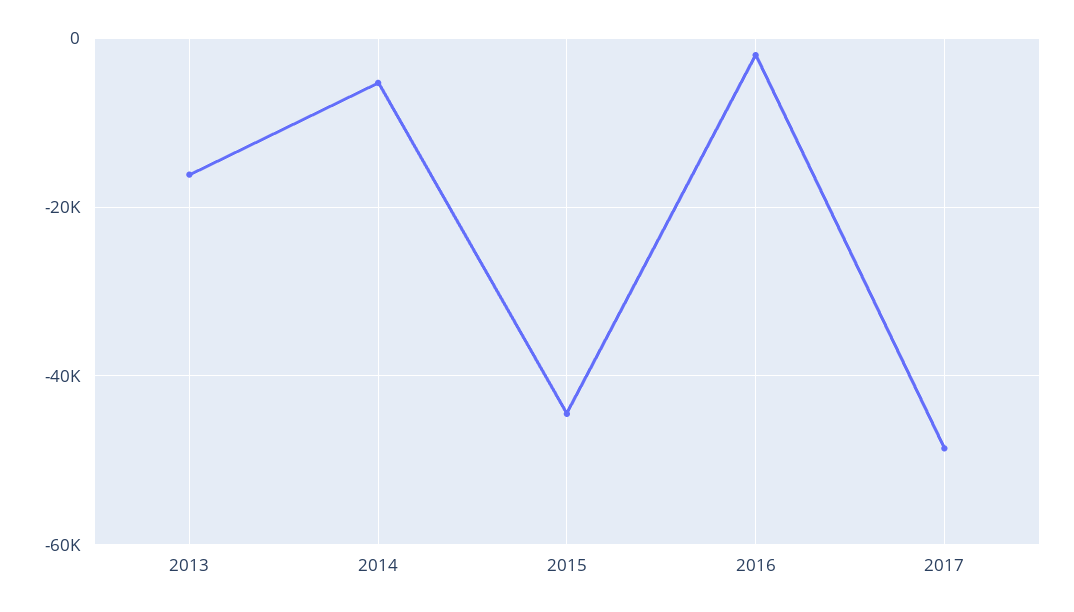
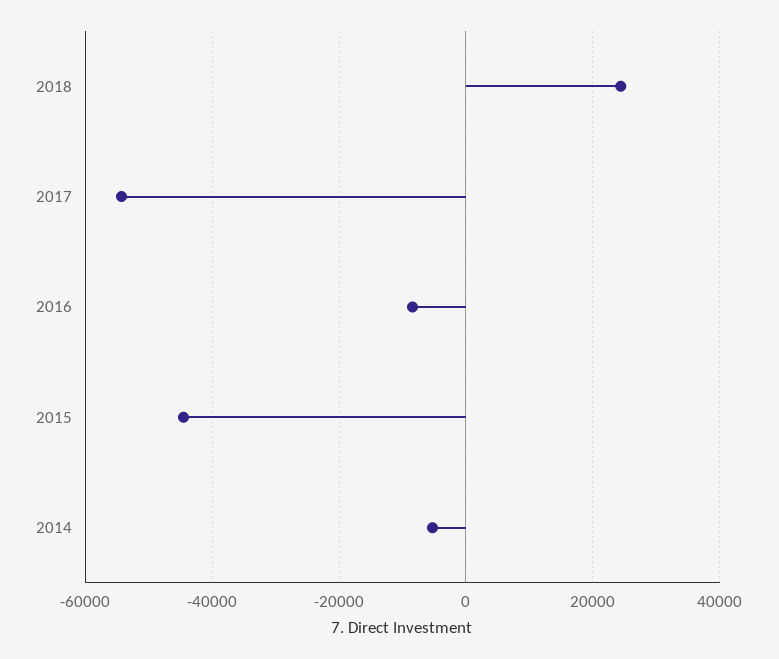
2013: -16000 -> none
2016: -2000 -> -8000
2017: -48000 -> -54000
2018: none -> 24000

